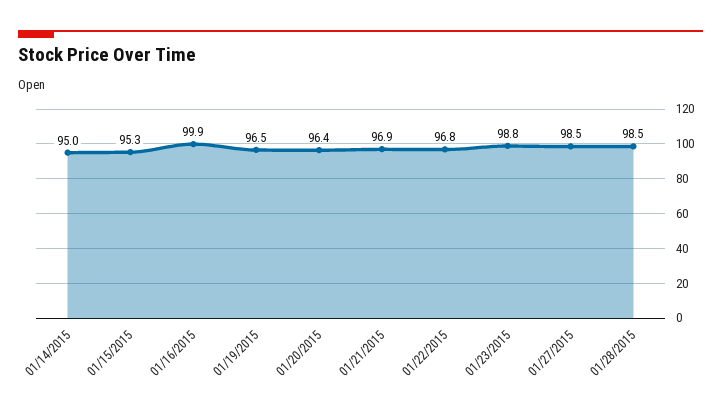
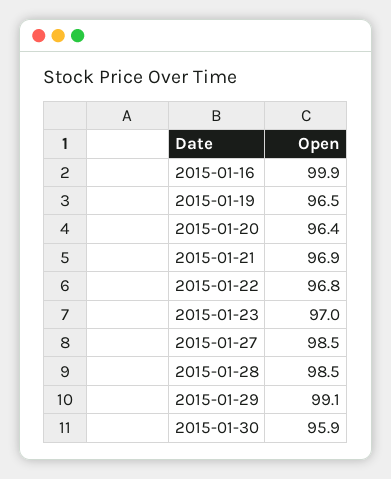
01/14/2015: 95 -> none
01/15/2015: 95.3 -> none
01/23/2015: 98.8 -> 97
2015-01-29: none -> 99.1
2015-01-30: none -> 95.9

